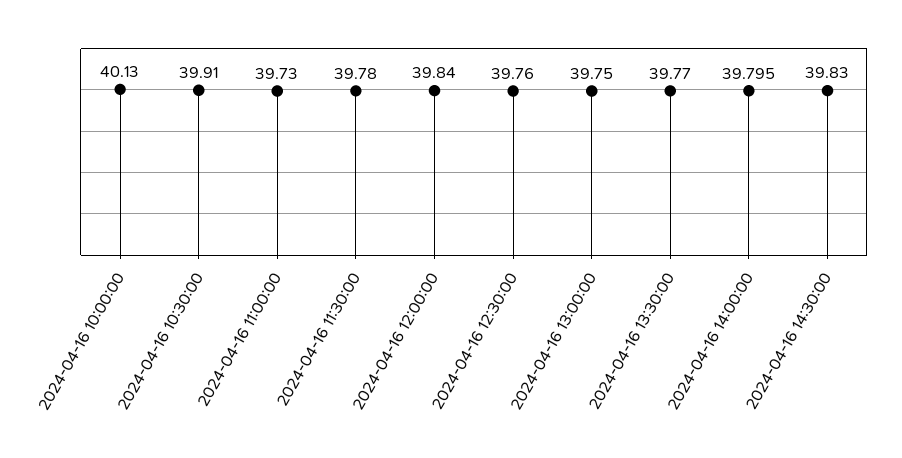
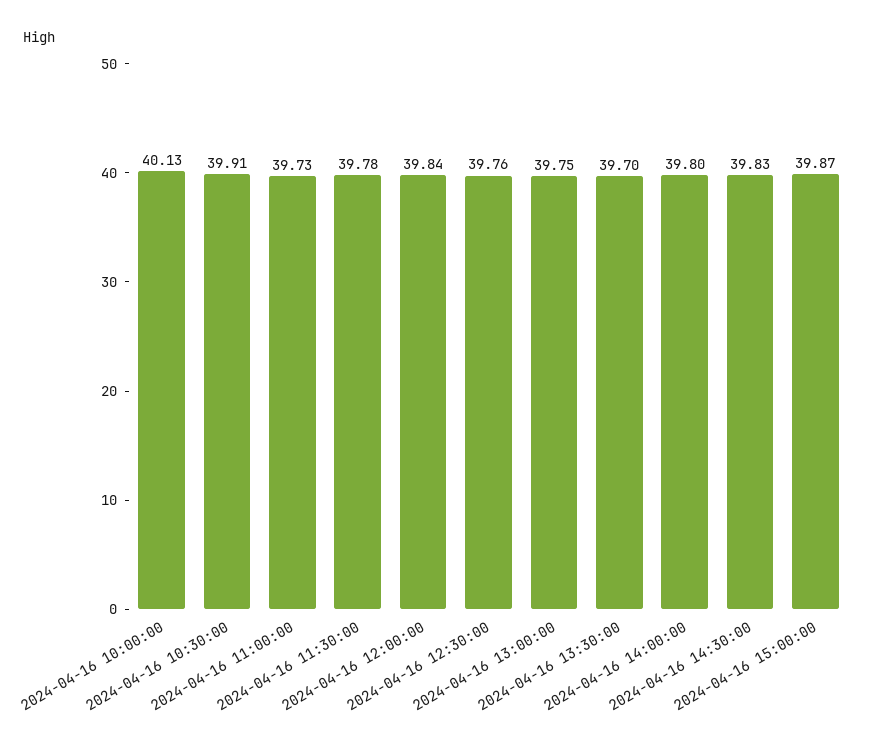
2024-04-16 13:30:00: 39.77 -> 39.7
2024-04-16 15:00:00: none -> 39.87

